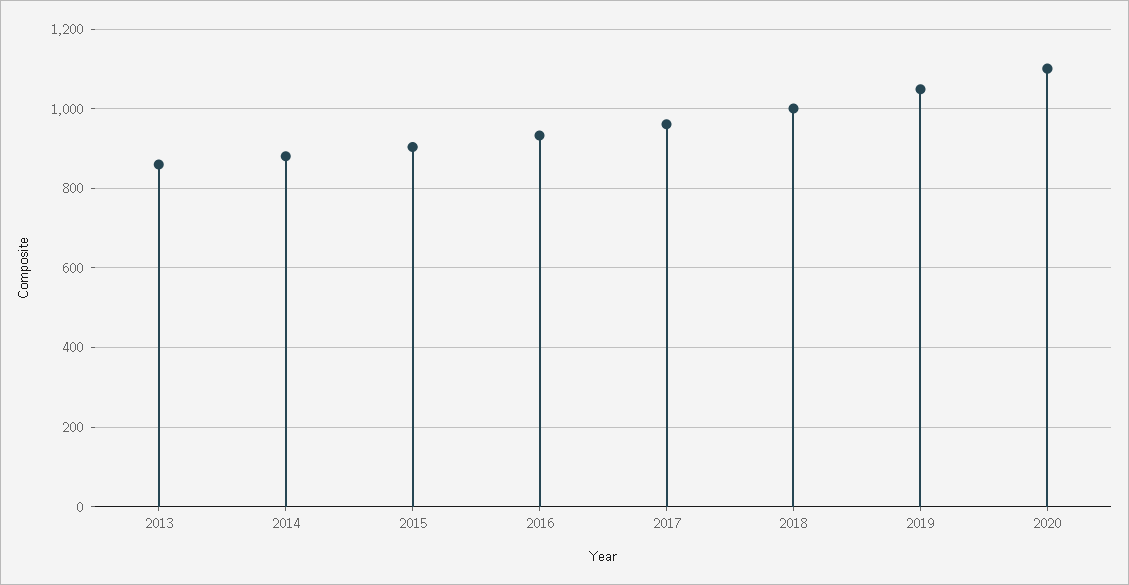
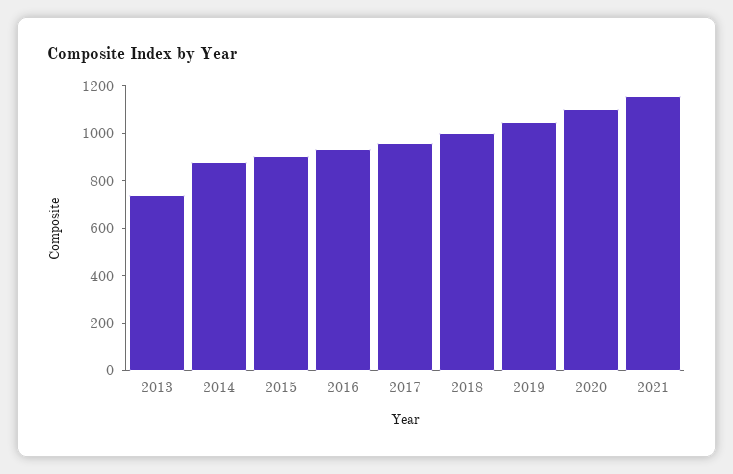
2013: 860 -> 750
2021: none -> 1150

